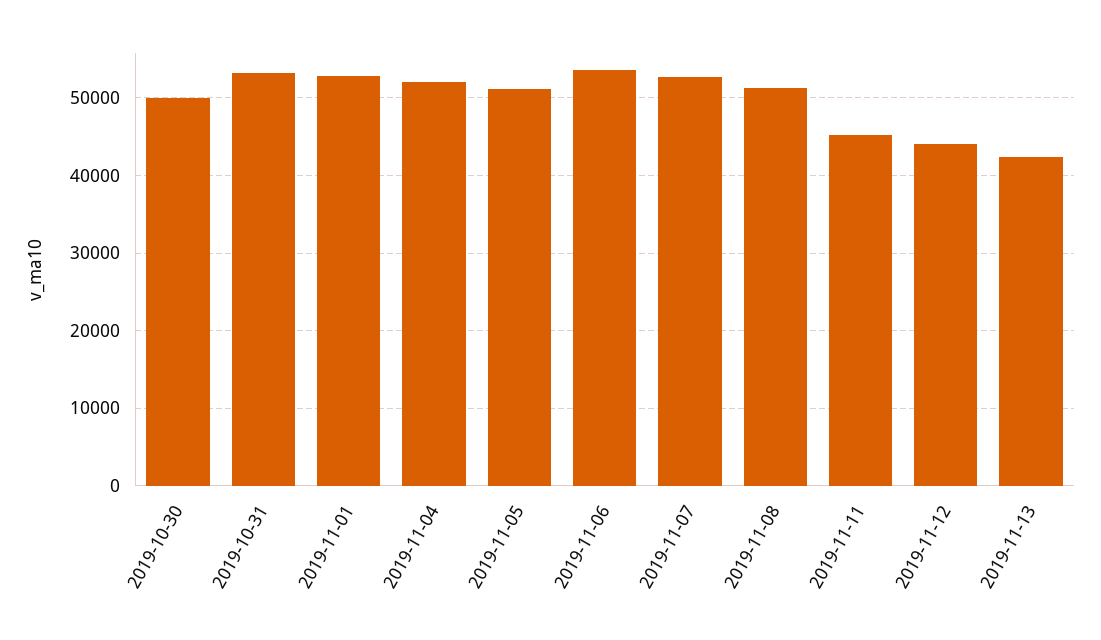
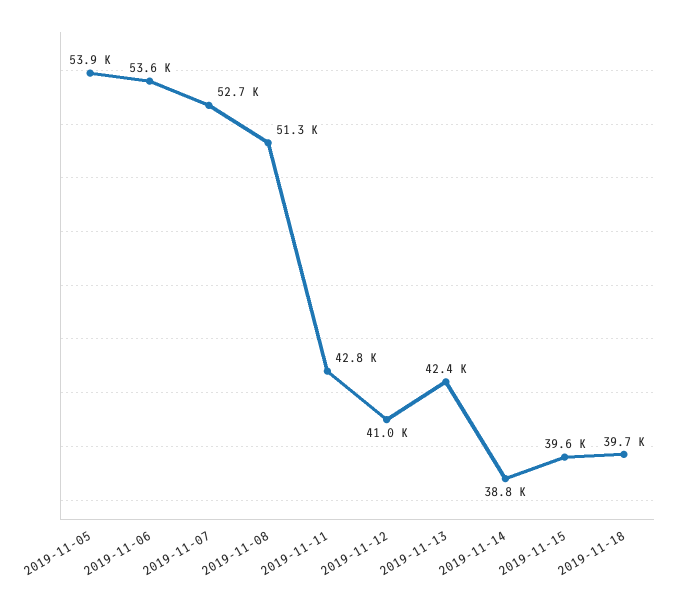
2019-10-30: 50000 -> none
2019-10-31: 53000 -> none
2019-11-01: 53000 -> none
2019-11-04: 52000 -> none
2019-11-05: 51000 -> 53900
2019-11-11: 45000 -> 42800
2019-11-12: 44000 -> 41000
2019-11-14: none -> 38800
2019-11-15: none -> 39600
2019-11-18: none -> 39700

